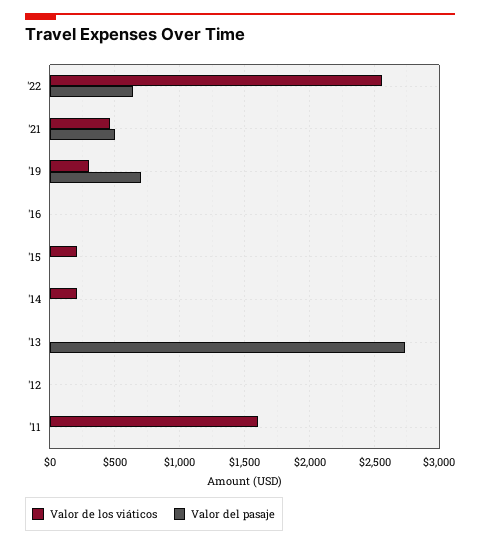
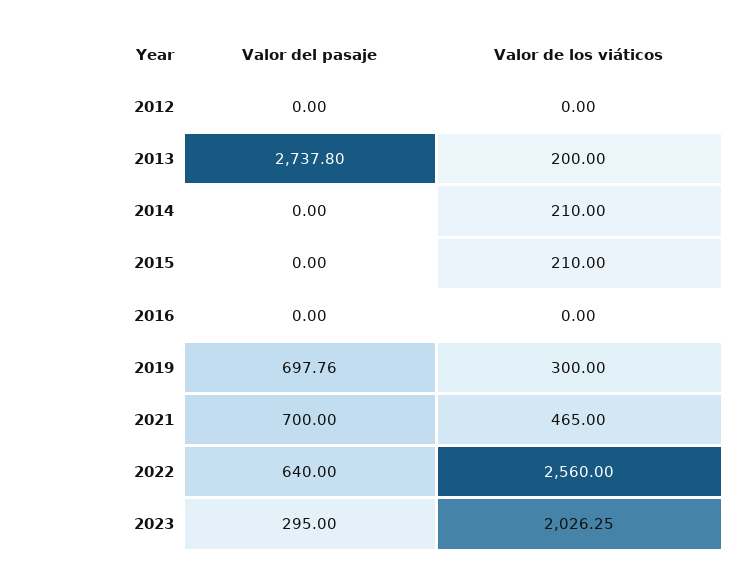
Valor del pasaje, '21: 500 -> 700
Valor de los viáticos, '13: 0 -> 200
Valor de los viáticos, '11: 1600 -> none
Valor del pasaje, '11: 0 -> none
Valor del pasaje, 2023: none -> 295
Valor de los viáticos, 2023: none -> 2026.25

